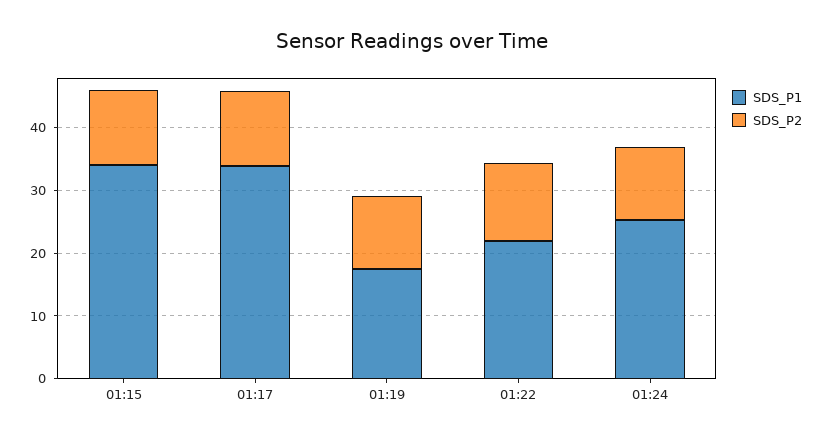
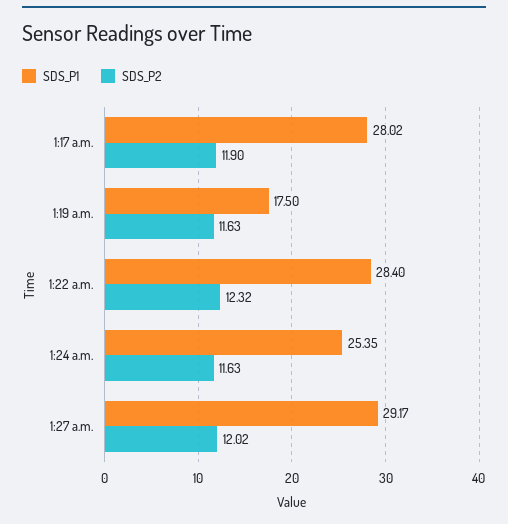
SDS_P1, 01:15: 34 -> none
SDS_P2, 01:15: 12 -> none
SDS_P1, 01:17: 34 -> 28.02
SDS_P1, 01:22: 22 -> 28.4
SDS_P1, 1:27 a.m.: none -> 29.17
SDS_P2, 1:27 a.m.: none -> 12.02

